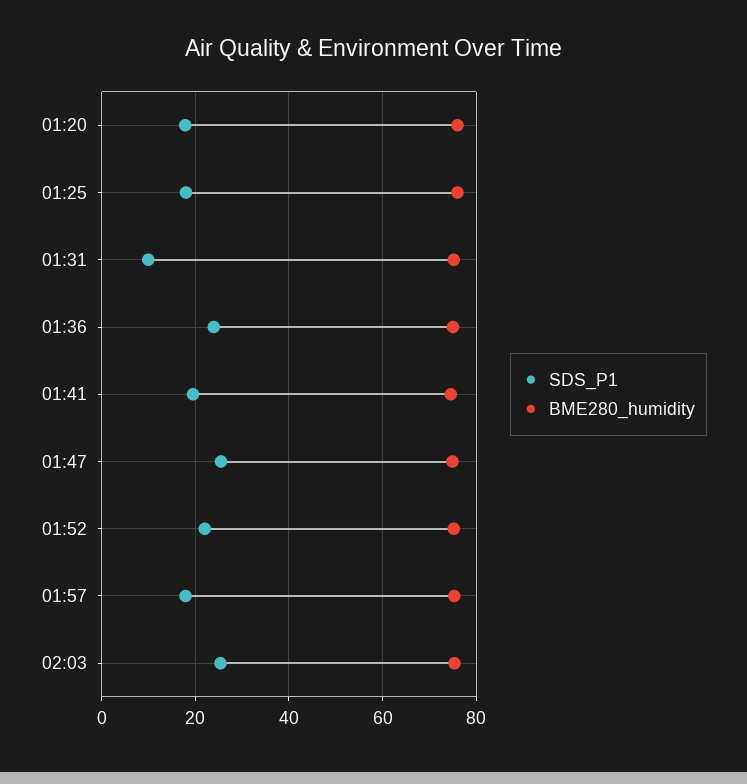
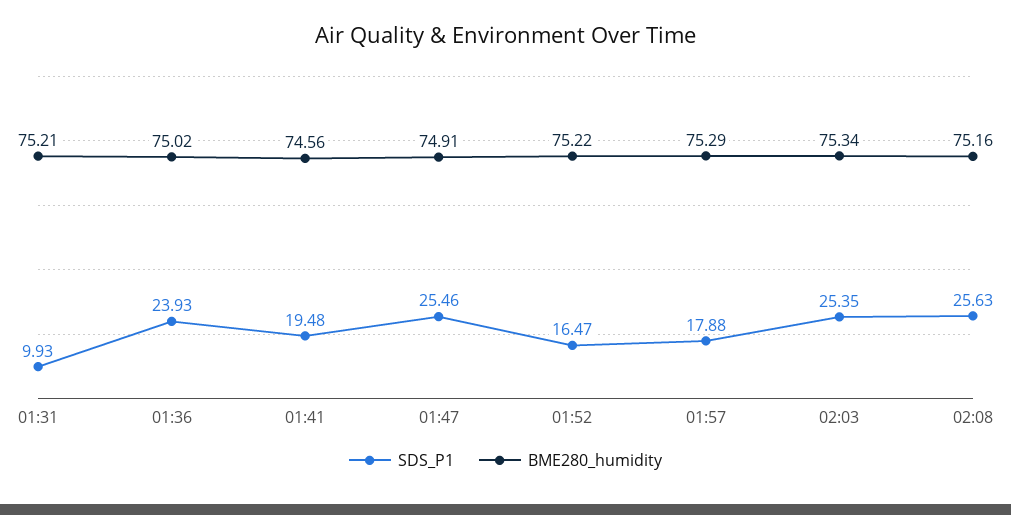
SDS_P1, 01:20: 18 -> none
BME280_humidity, 01:20: 76 -> none
SDS_P1, 01:25: 18 -> none
BME280_humidity, 01:25: 76 -> none
SDS_P1, 01:52: 22 -> 16.47
SDS_P1, 02:08: none -> 25.63
BME280_humidity, 02:08: none -> 75.16

